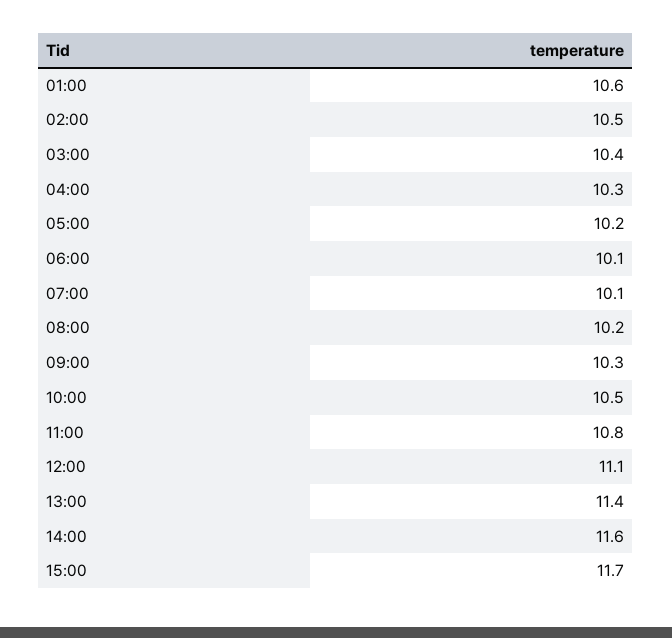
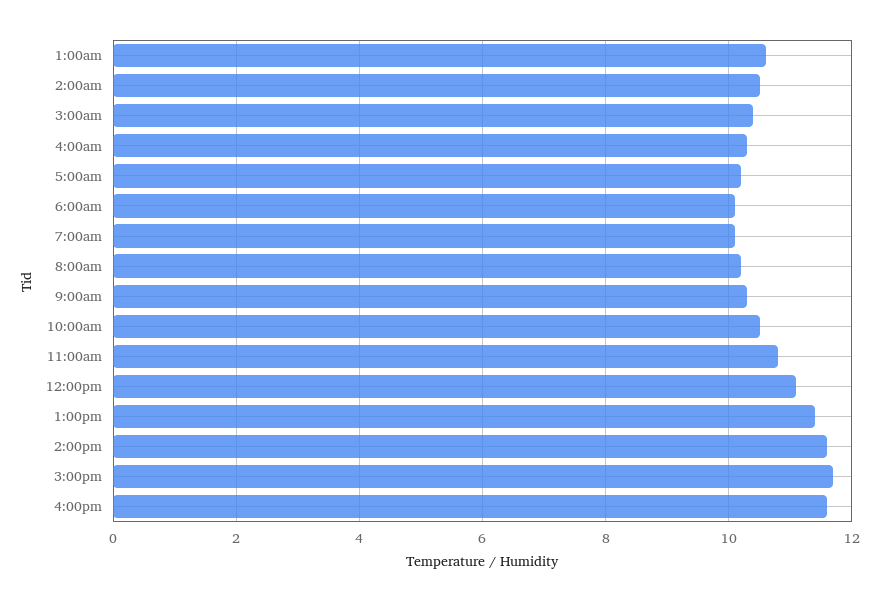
4:00pm: none -> 11.5

